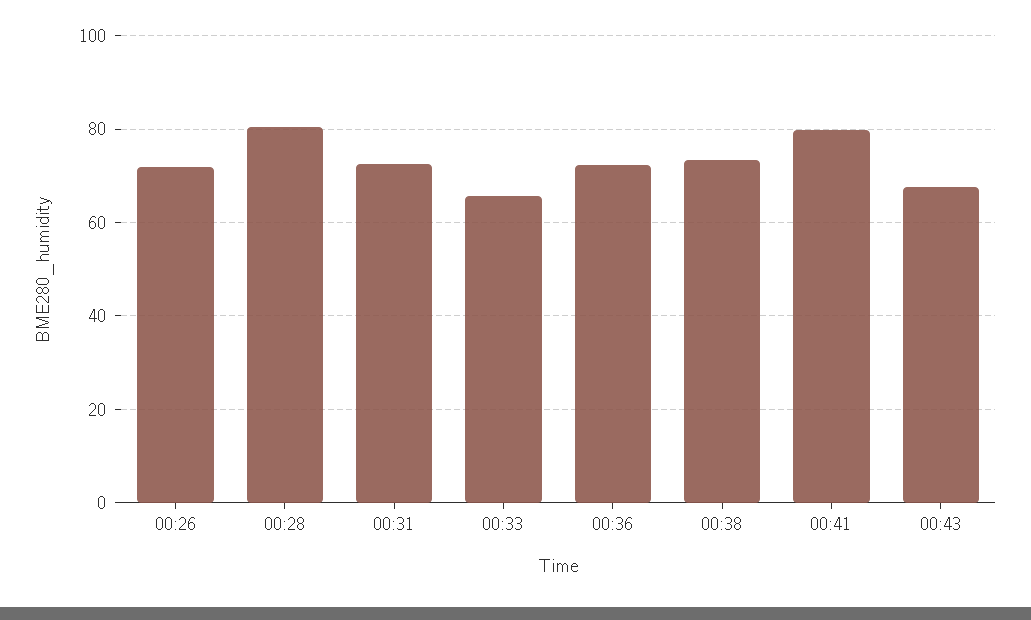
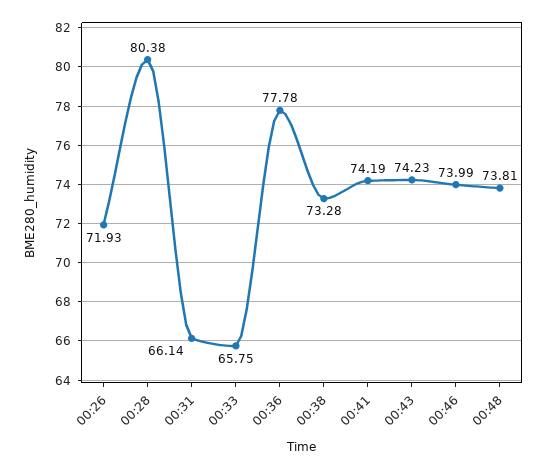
00:31: 72 -> 66.14
00:36: 72 -> 77.78
00:41: 80 -> 74.19
00:43: 68 -> 74.23
00:46: none -> 73.99
00:48: none -> 73.81

